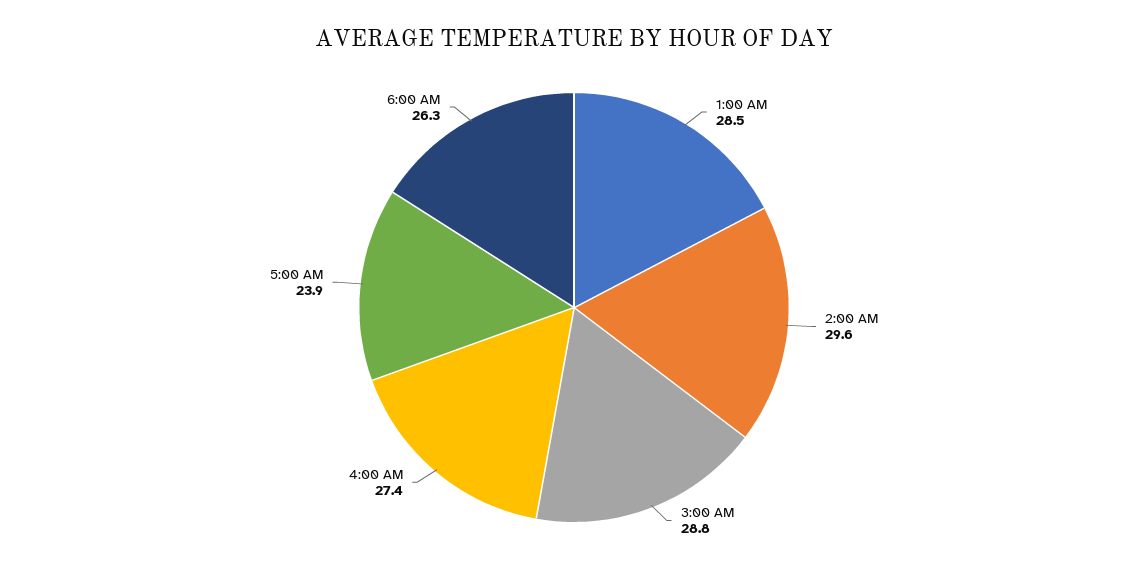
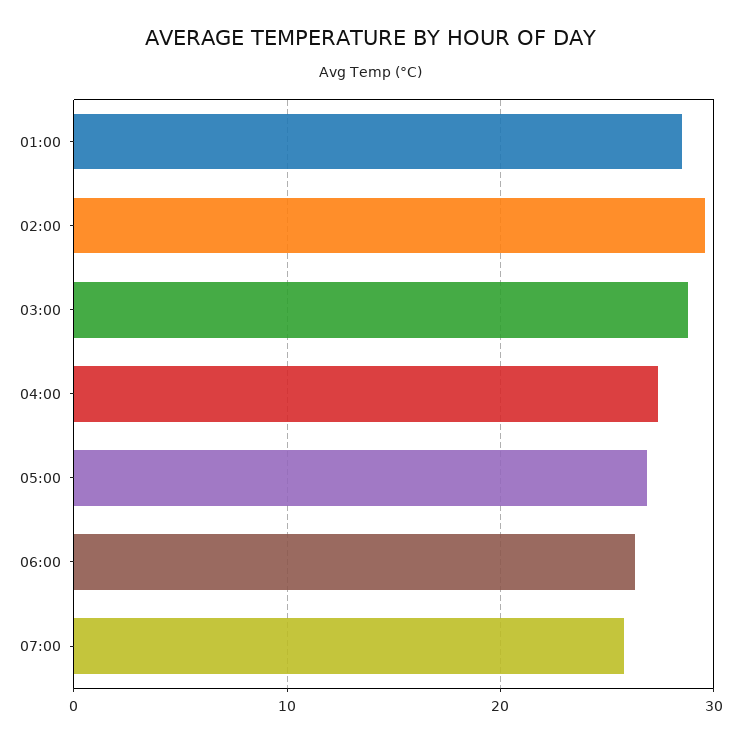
5:00 AM: 23.9 -> 27
07:00: none -> 26

